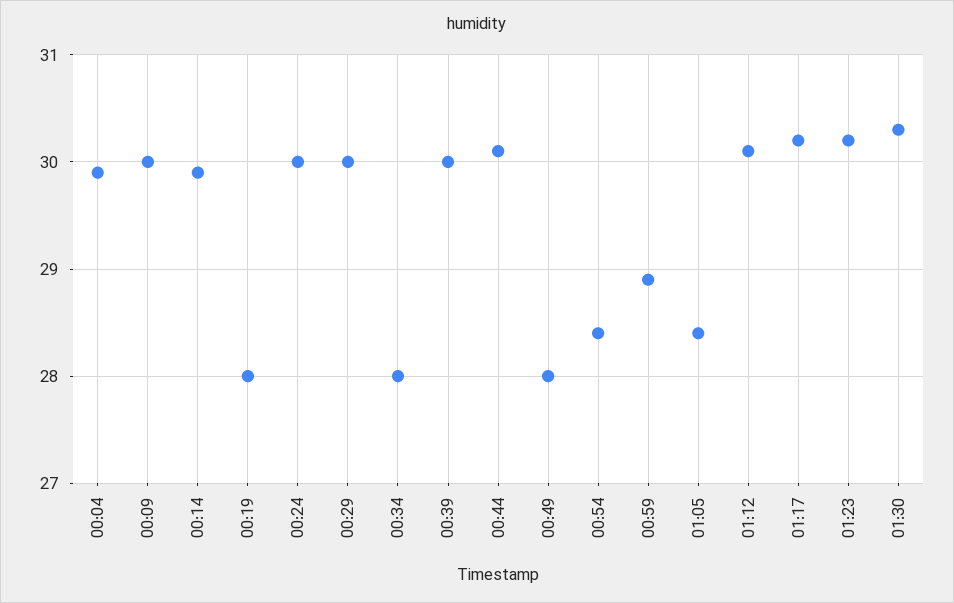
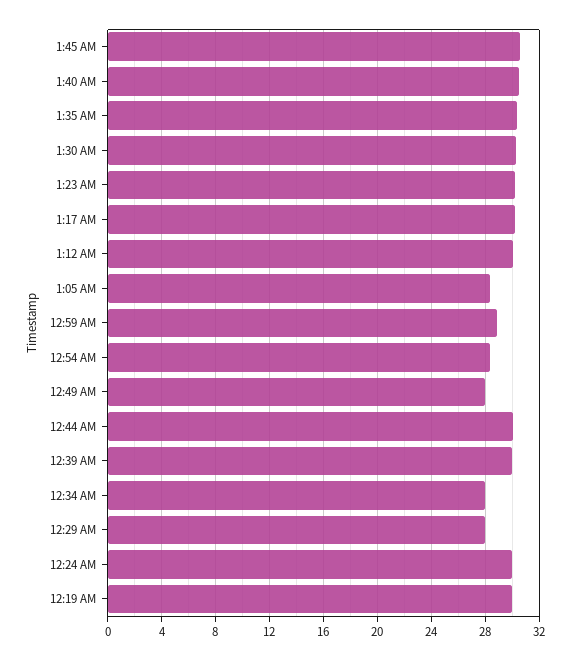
00:04: 29.9 -> none
00:09: 30 -> none
00:14: 29.9 -> none
00:19: 28 -> 30
00:29: 30 -> 28
1:45 AM: none -> 30.5
1:40 AM: none -> 30.5
1:35 AM: none -> 30.5

